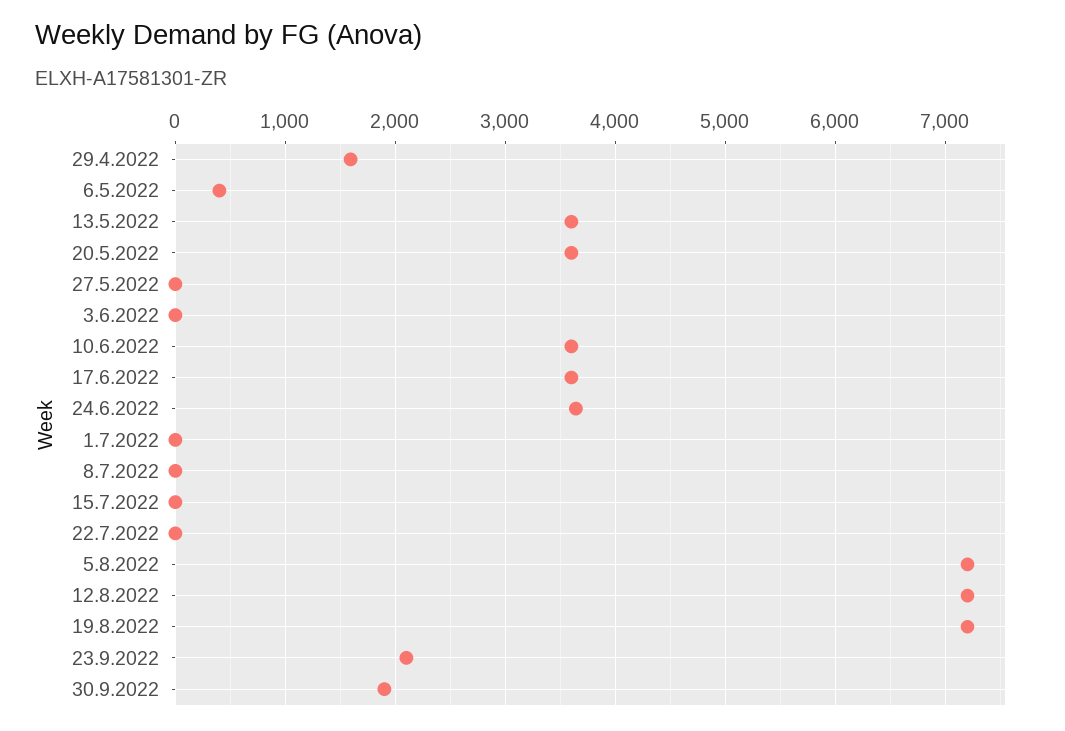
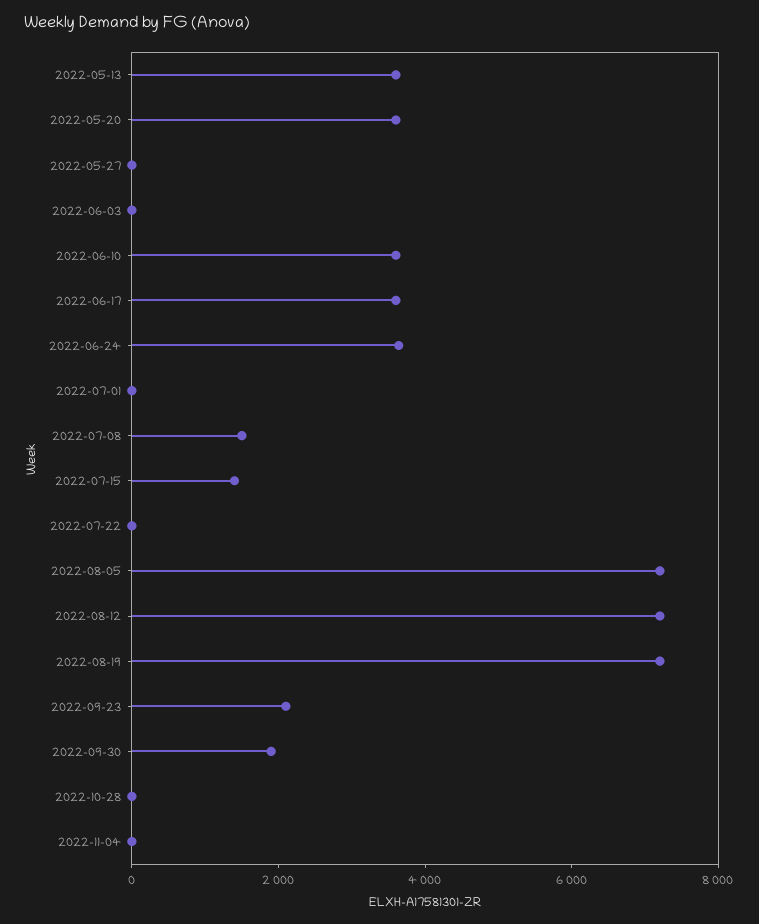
29.4.2022: 1600 -> none
6.5.2022: 400 -> none
8.7.2022: 0 -> 1500
15.7.2022: 0 -> 1500
2022-10-28: none -> 0
2022-11-04: none -> 0

